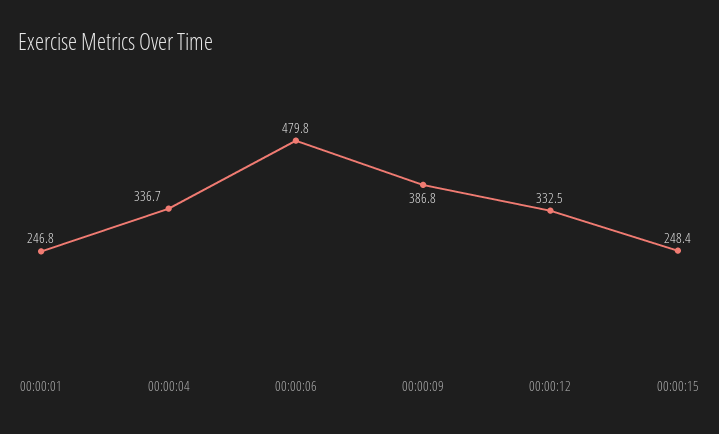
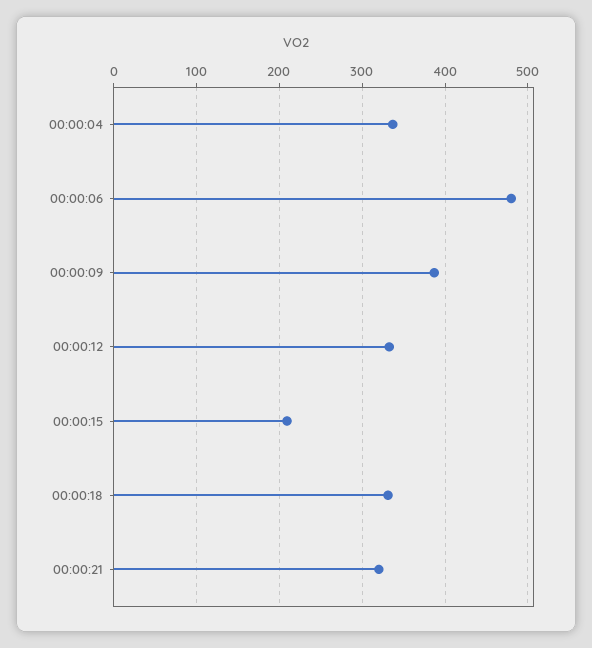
00:00:01: 246.8 -> none
00:00:15: 248.4 -> 210
00:00:18: none -> 330
00:00:21: none -> 320

